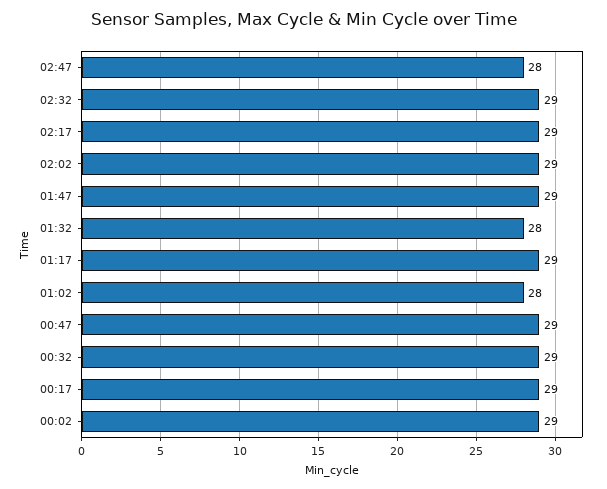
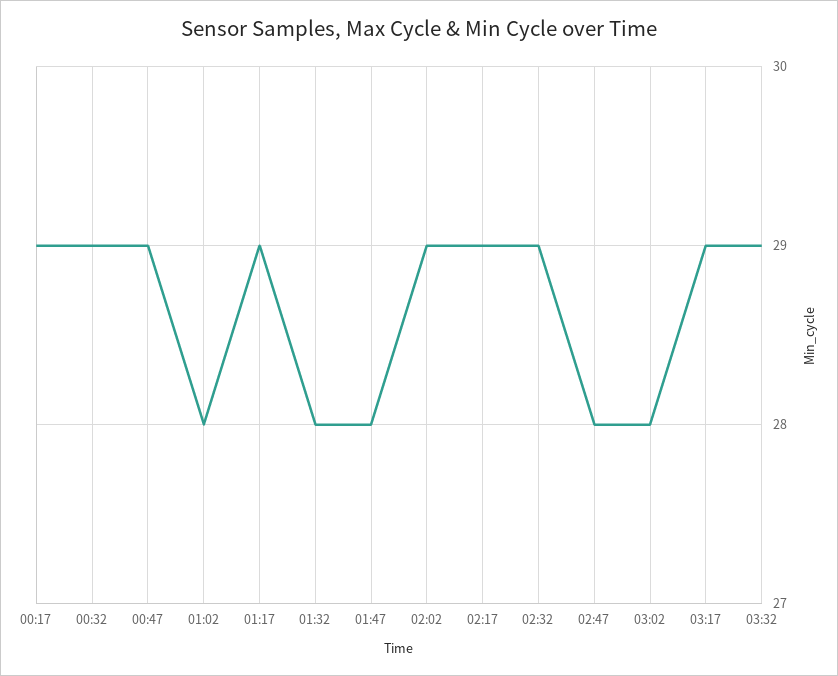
01:47: 29 -> 28
00:02: 29 -> none
03:02: none -> 28
03:17: none -> 29
03:32: none -> 29

